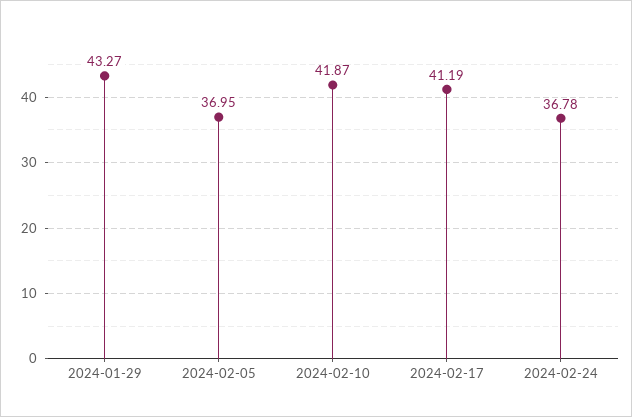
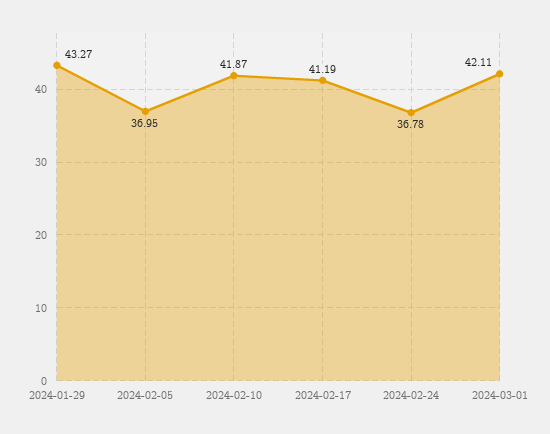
2024-03-01: none -> 42.11

